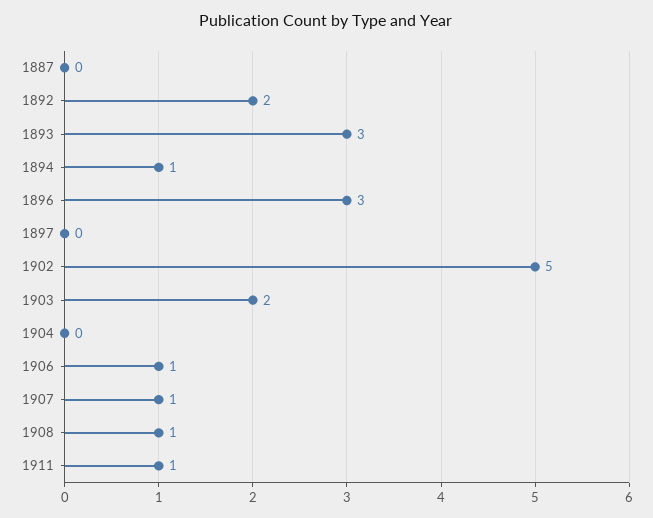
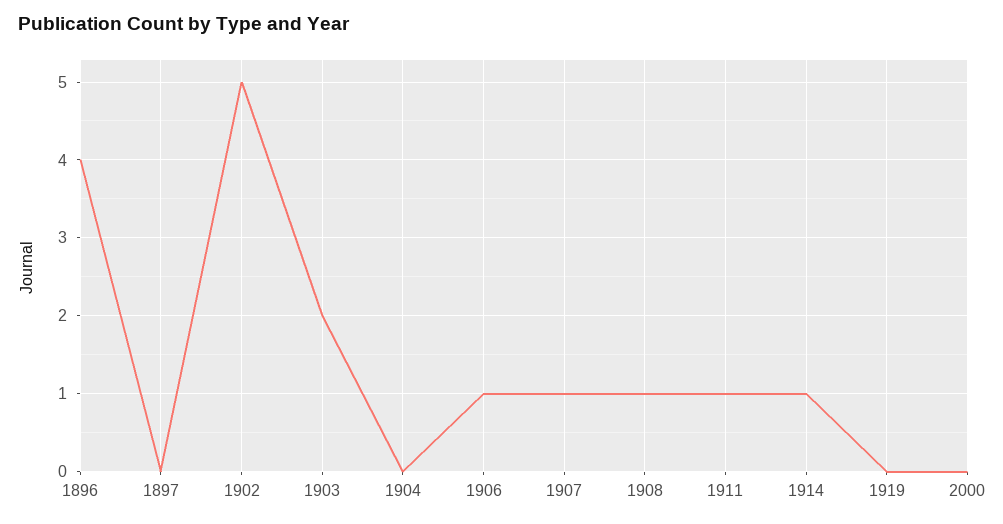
1887: 0 -> none
1892: 2 -> none
1893: 3 -> none
1894: 1 -> none
1896: 3 -> 4
1914: none -> 1
1919: none -> 0
2000: none -> 0

